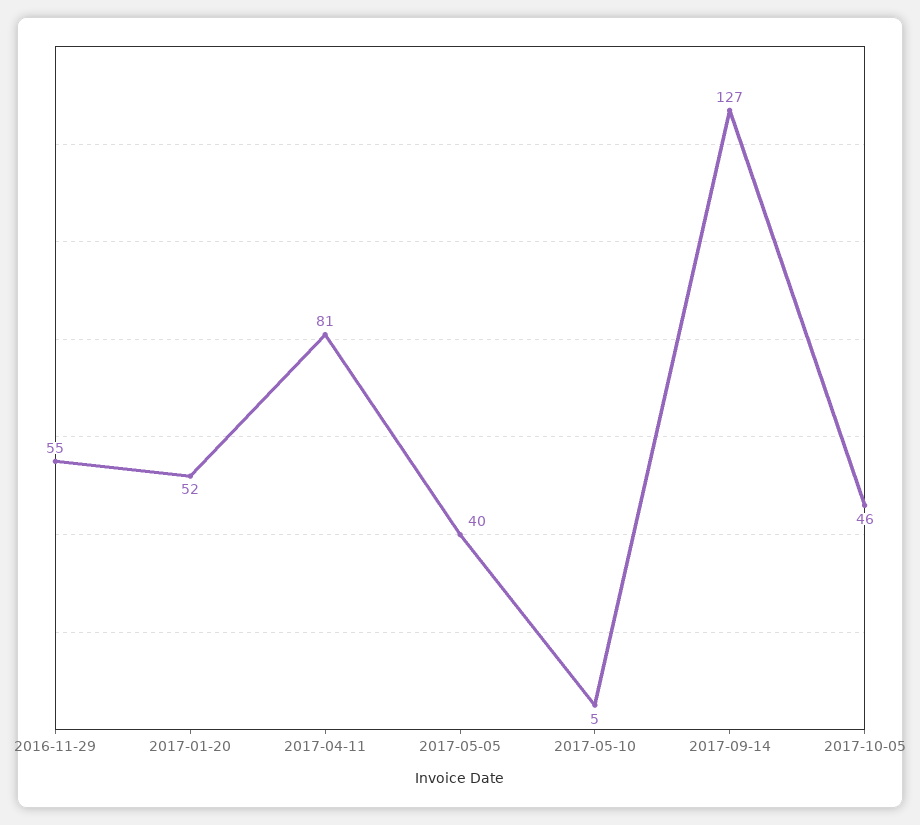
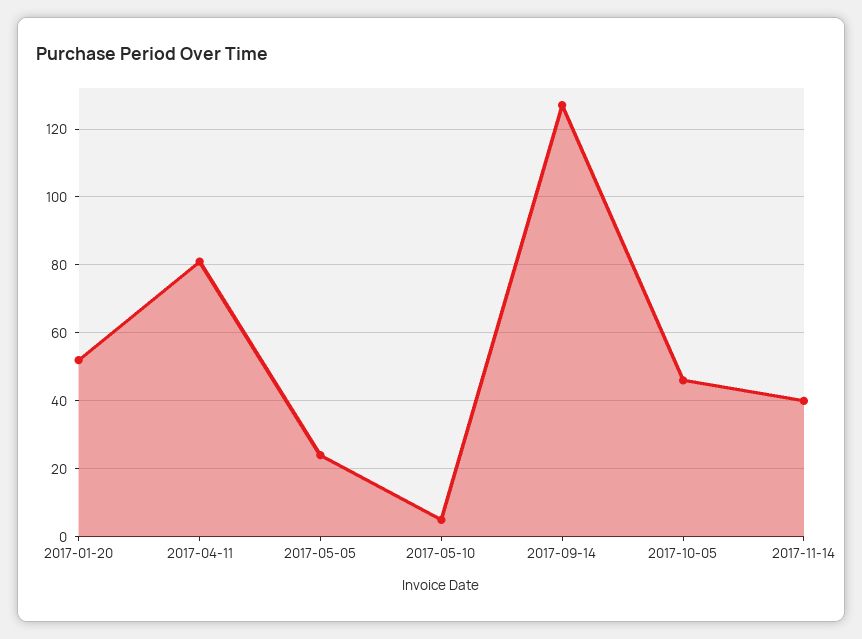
2016-11-29: 55 -> none
2017-05-05: 40 -> 25
2017-11-14: none -> 40

